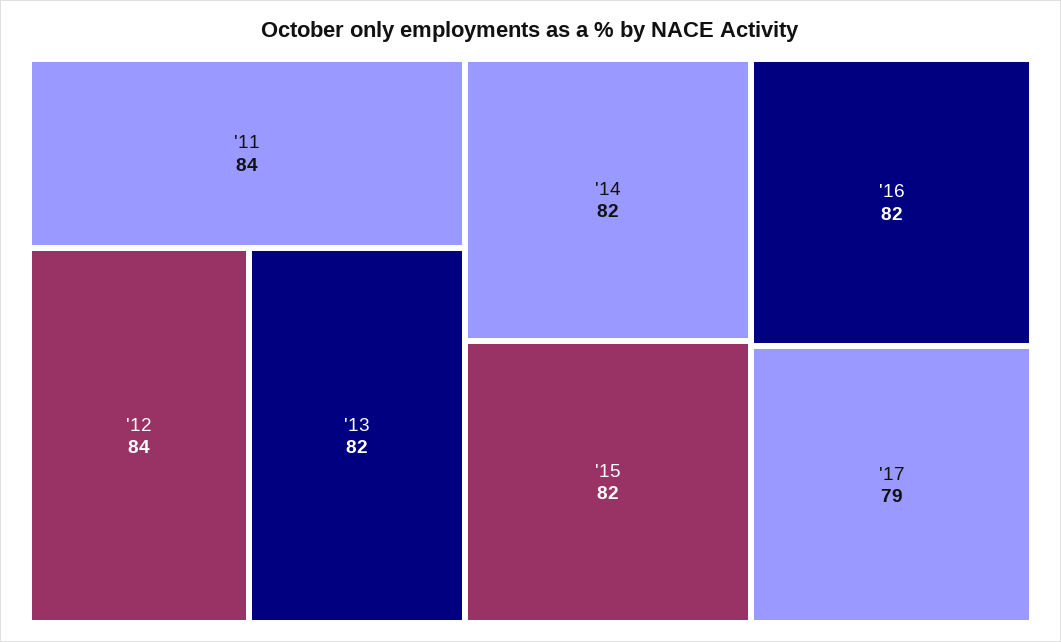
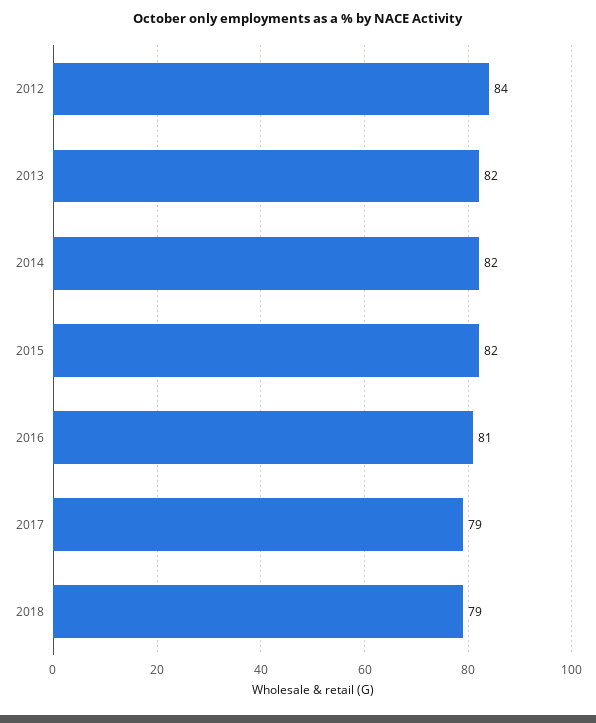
'11: 84 -> none
'16: 82 -> 81
2018: none -> 79

